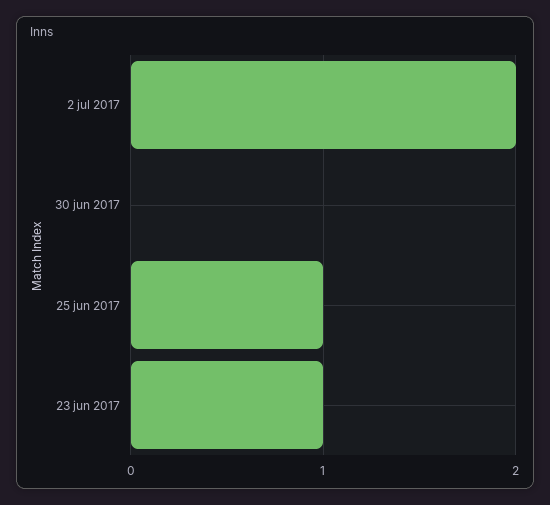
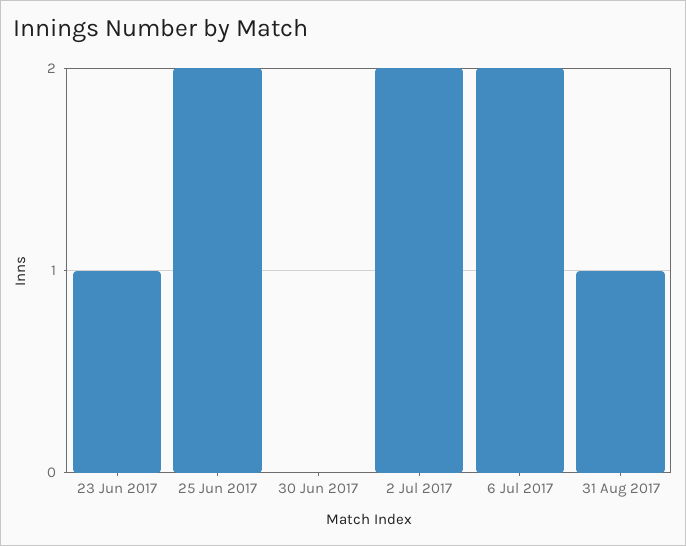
25 jun 2017: 1 -> 2
6 Jul 2017: none -> 2
31 Aug 2017: none -> 1

